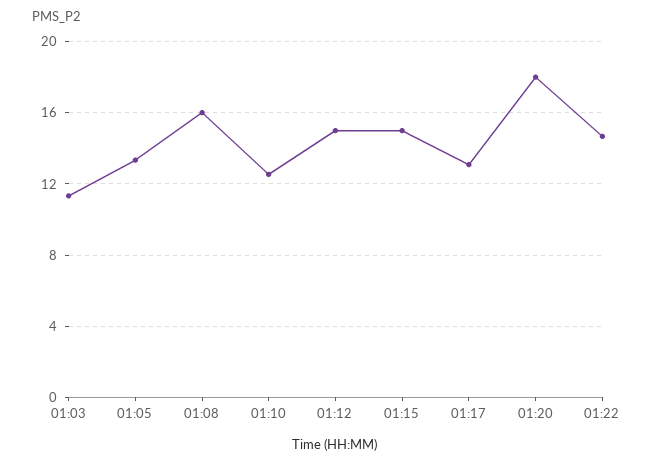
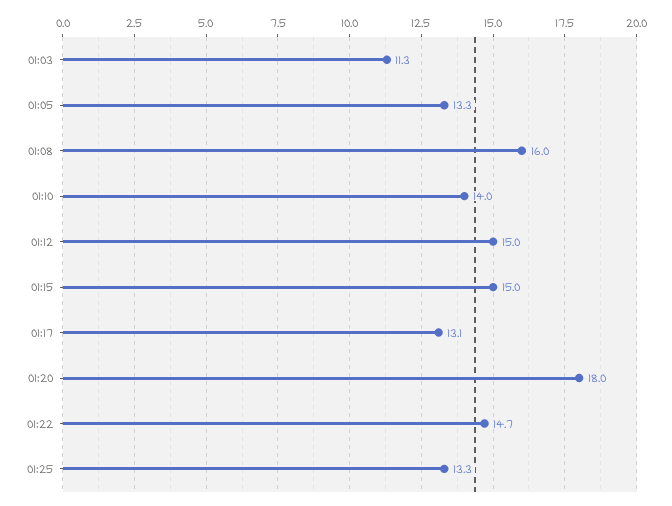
01:10: 12.5 -> 14
01:25: none -> 13.3

